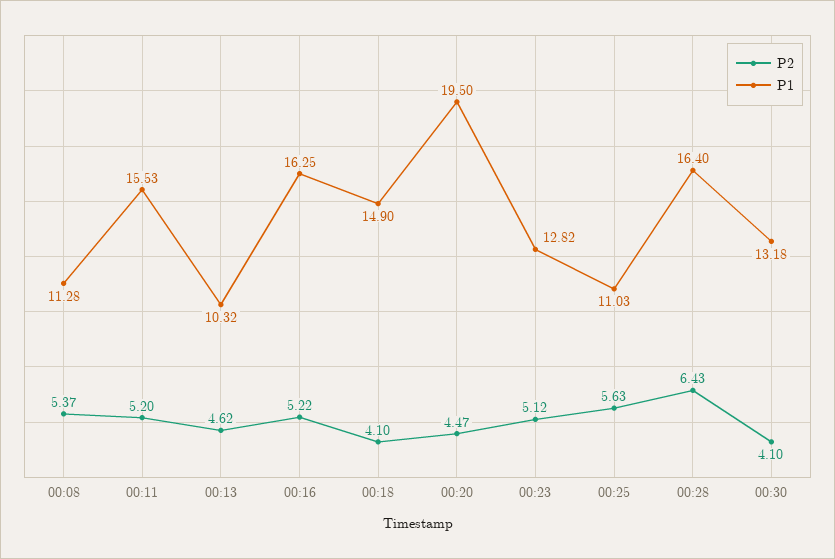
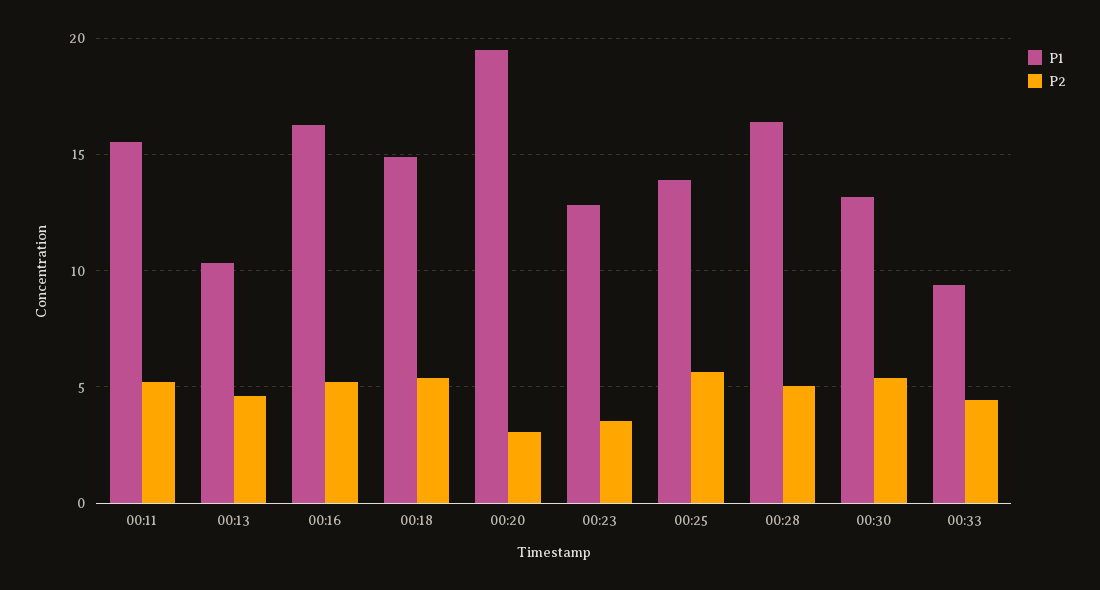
P2, 00:08: 5.37 -> none
P1, 00:08: 11.28 -> none
P2, 00:18: 4.1 -> 5.5
P2, 00:20: 4.47 -> 3
P2, 00:23: 5.12 -> 3.5
P1, 00:25: 11.03 -> 14
P2, 00:28: 6.43 -> 5
P2, 00:30: 4.1 -> 5.5
P1, 00:33: none -> 9.5
P2, 00:33: none -> 4.5

